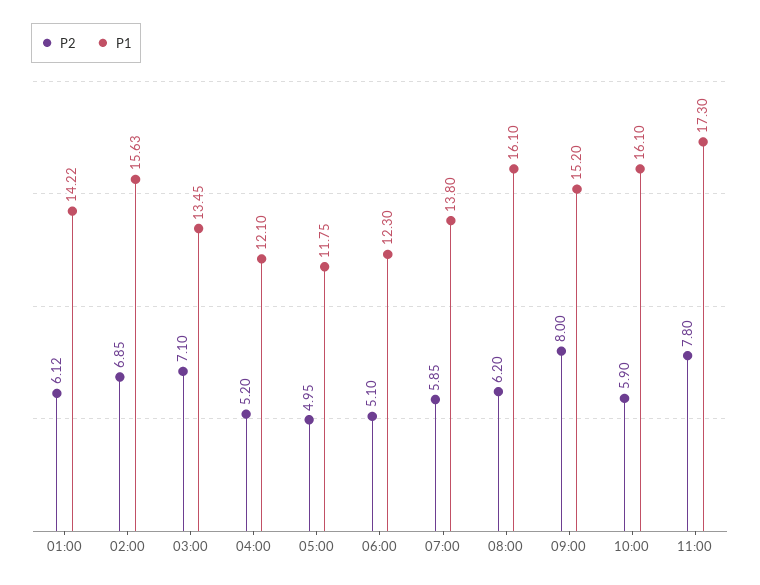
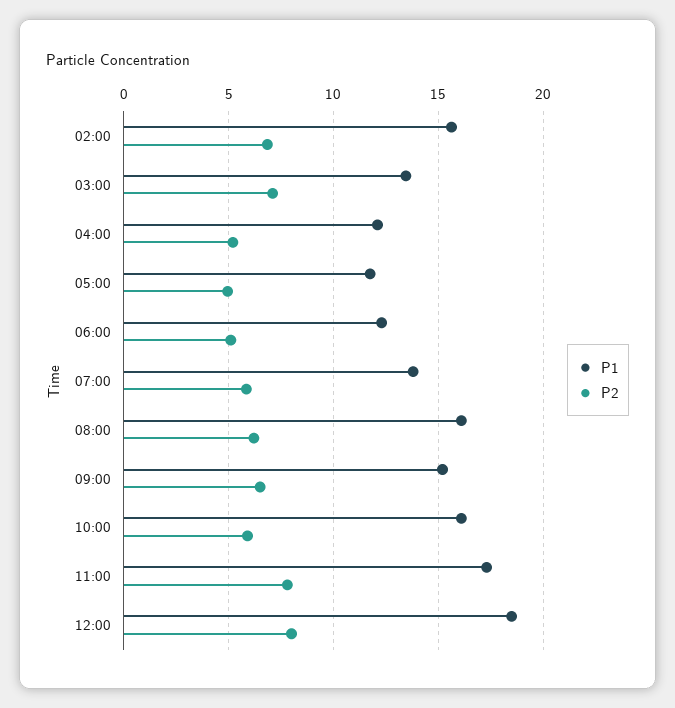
P2, 01:00: 6.12 -> none
P1, 01:00: 14.22 -> none
P2, 09:00: 8 -> 6.5
P1, 12:00: none -> 18.5
P2, 12:00: none -> 8

